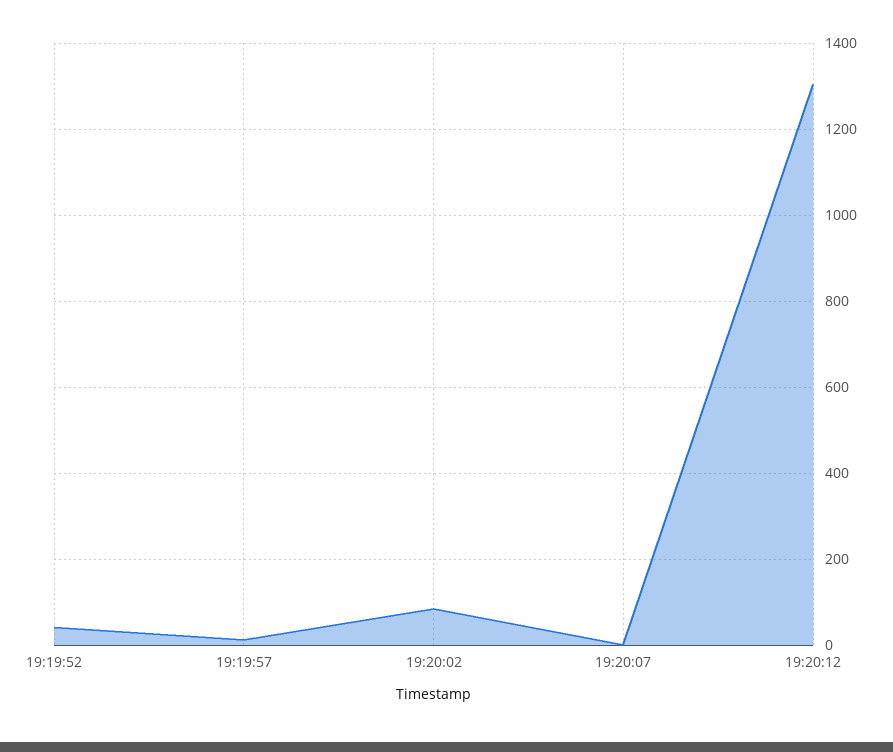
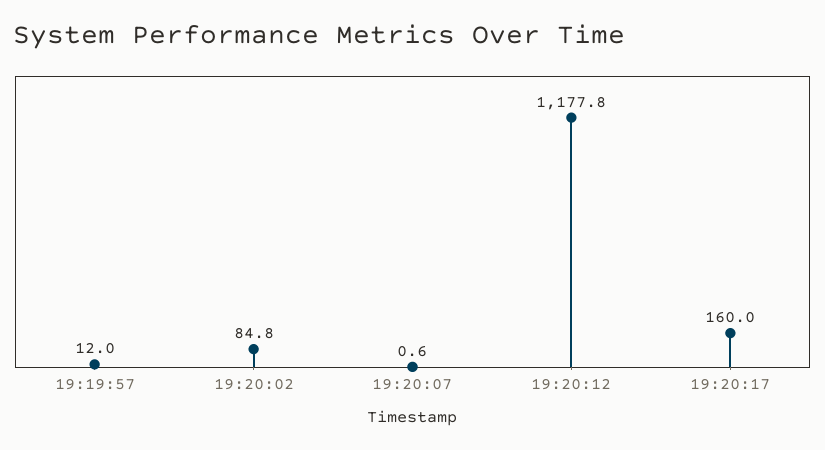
19:19:52: 40 -> none
19:20:12: 1300 -> 1177.8
19:20:17: none -> 160

